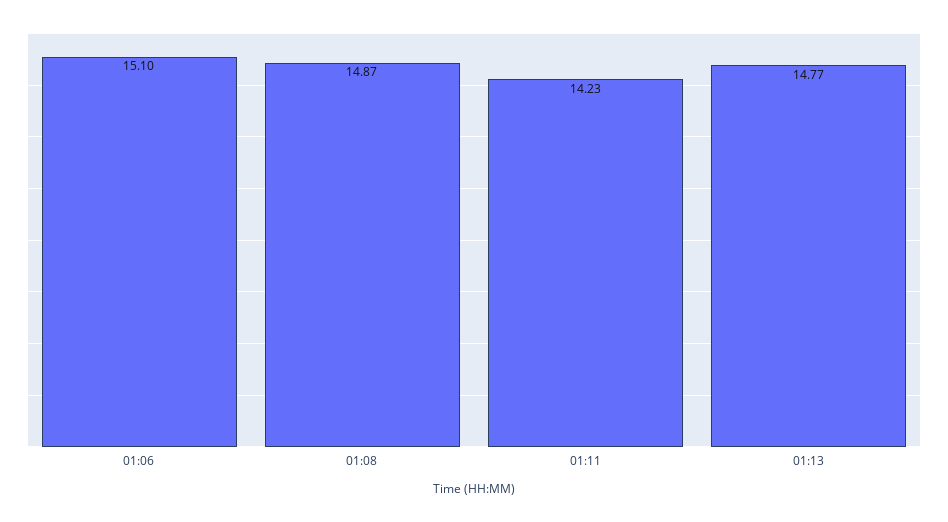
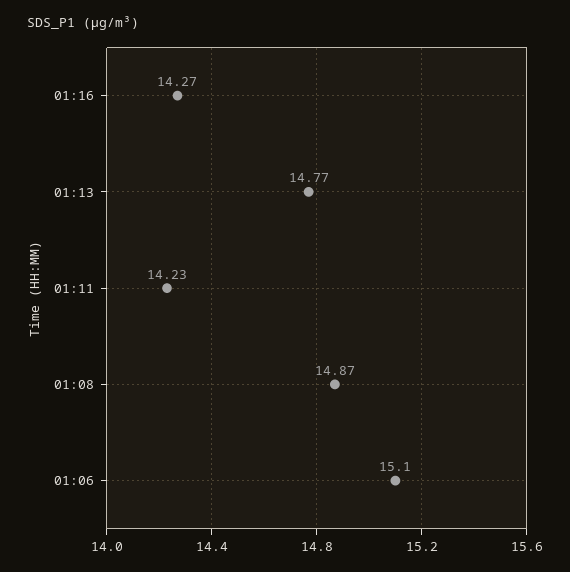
01:16: none -> 14.27

